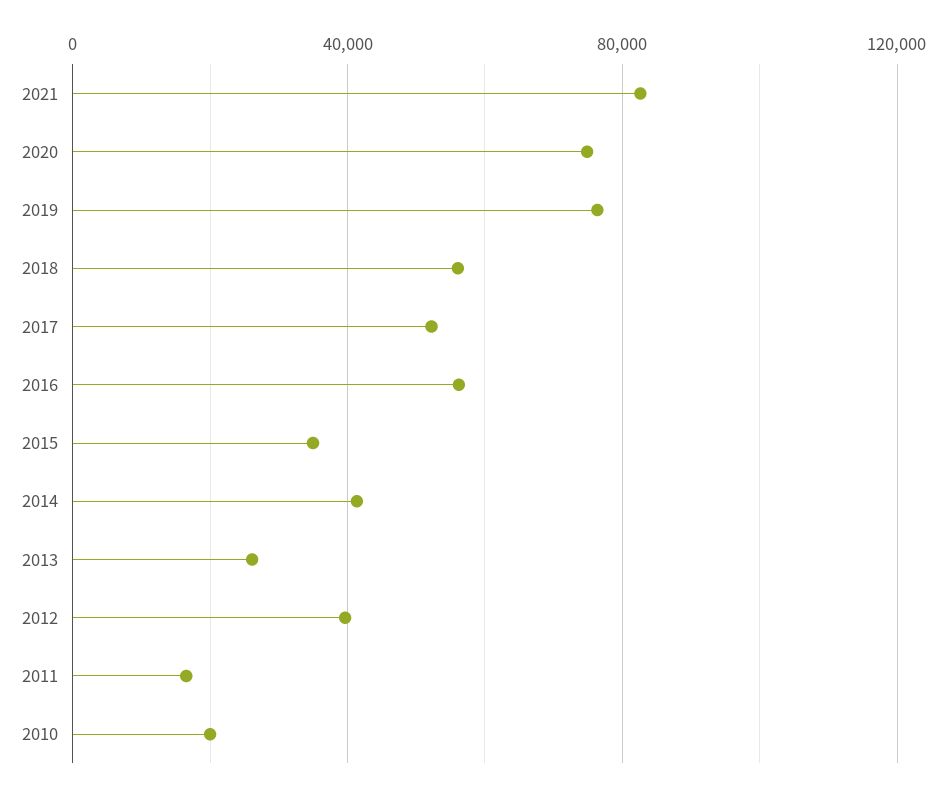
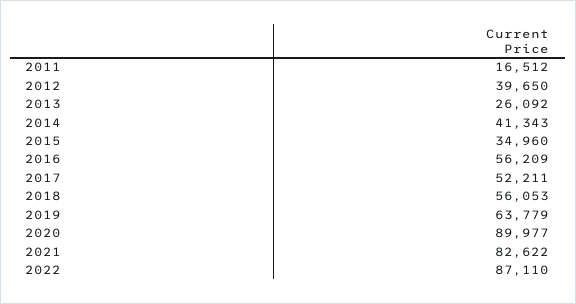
2020: 75000 -> 89977
2019: 75000 -> 63779
2010: 20000 -> none
2022: none -> 87110

